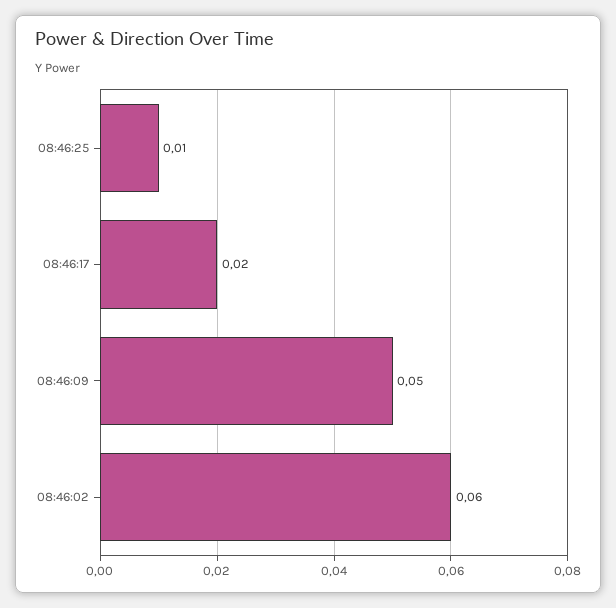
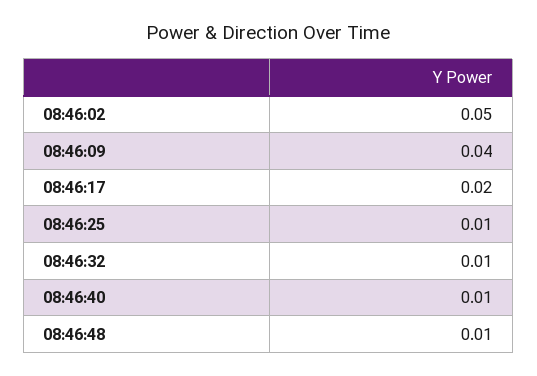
08:46:09: 0.05 -> 0.04
08:46:02: 0.06 -> 0.05
08:46:32: none -> 0.01
08:46:40: none -> 0.01
08:46:48: none -> 0.01

